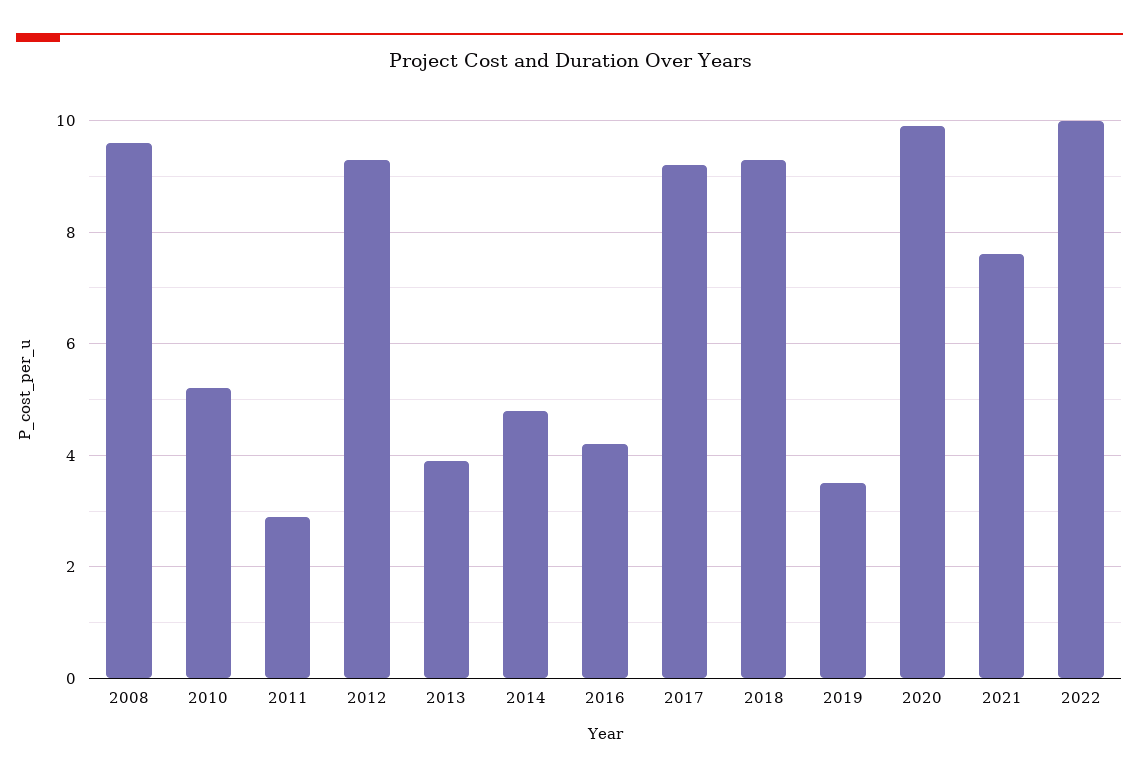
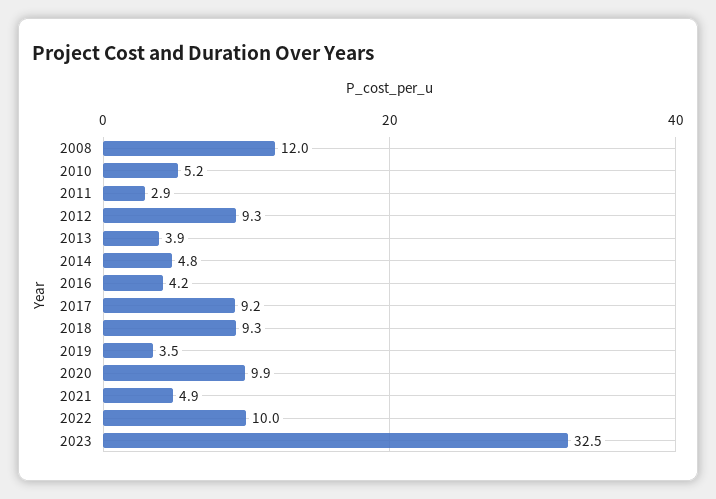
2008: 9.5 -> 12
2021: 7.5 -> 4.9
2023: none -> 32.5

